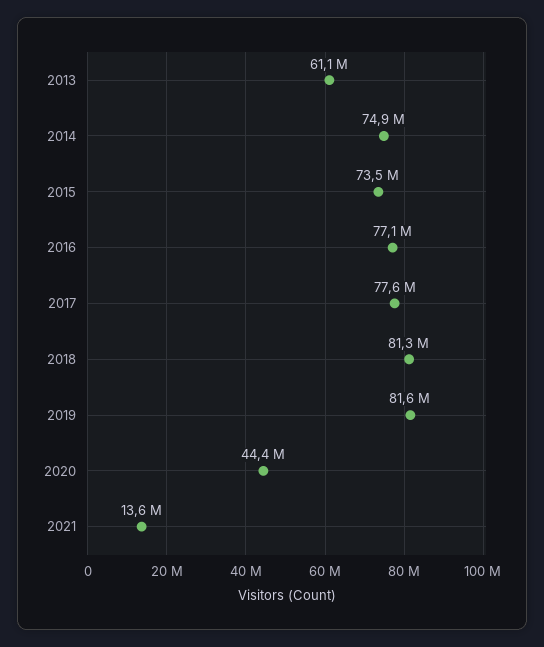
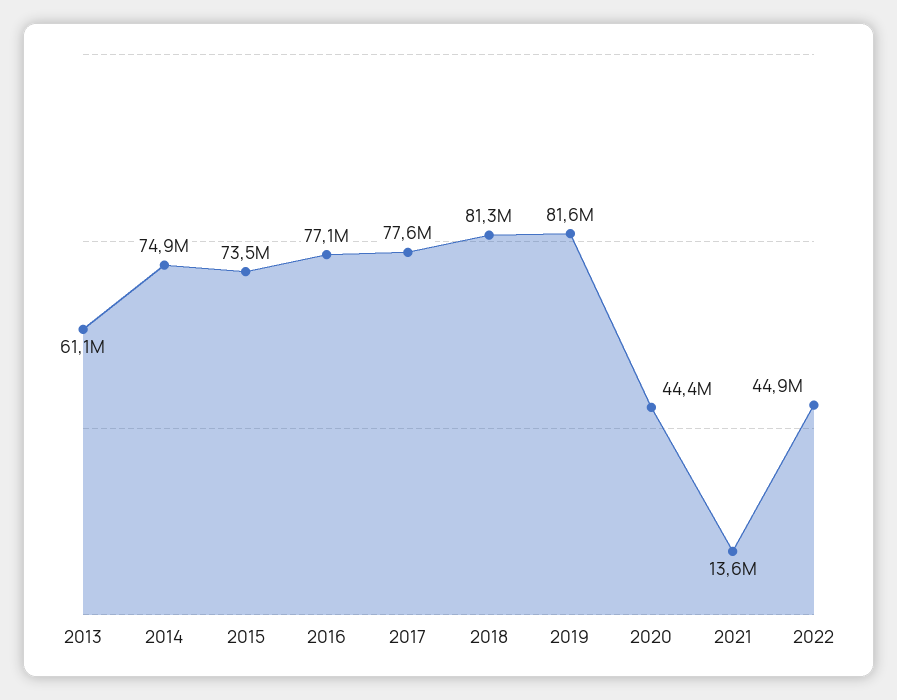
2022: none -> 44900000

